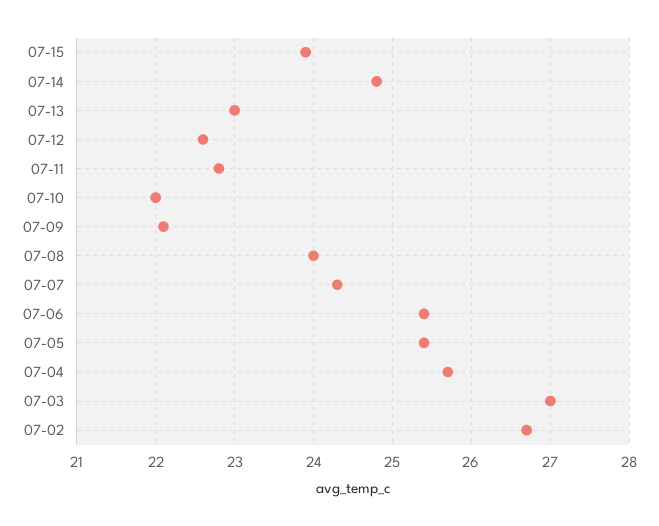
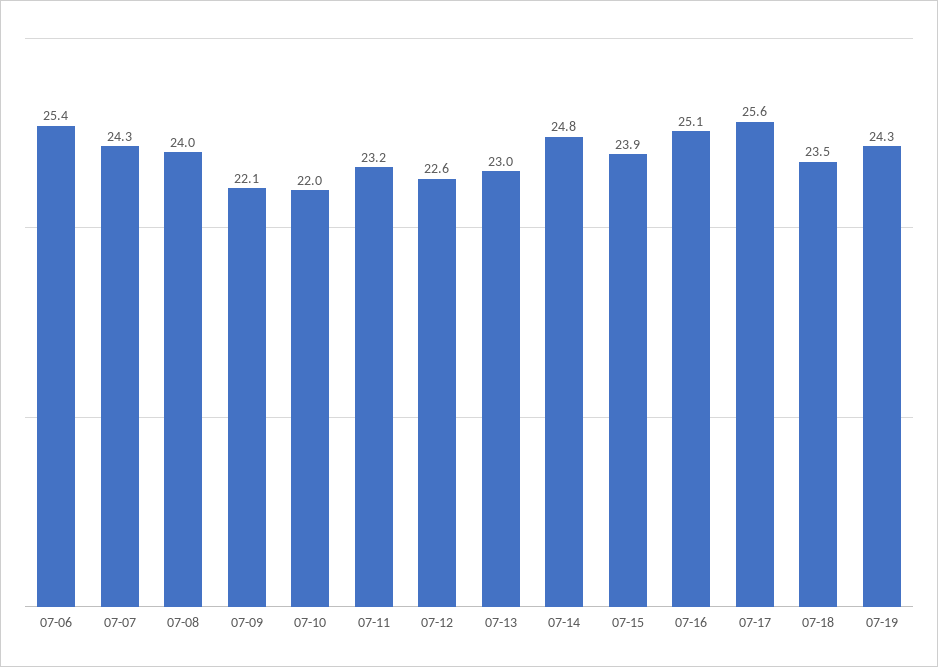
07-11: 22.8 -> 23.2
07-05: 25.4 -> none
07-04: 25.7 -> none
07-03: 27 -> none
07-02: 26.7 -> none
07-16: none -> 25.1
07-17: none -> 25.6
07-18: none -> 23.5
07-19: none -> 24.3

